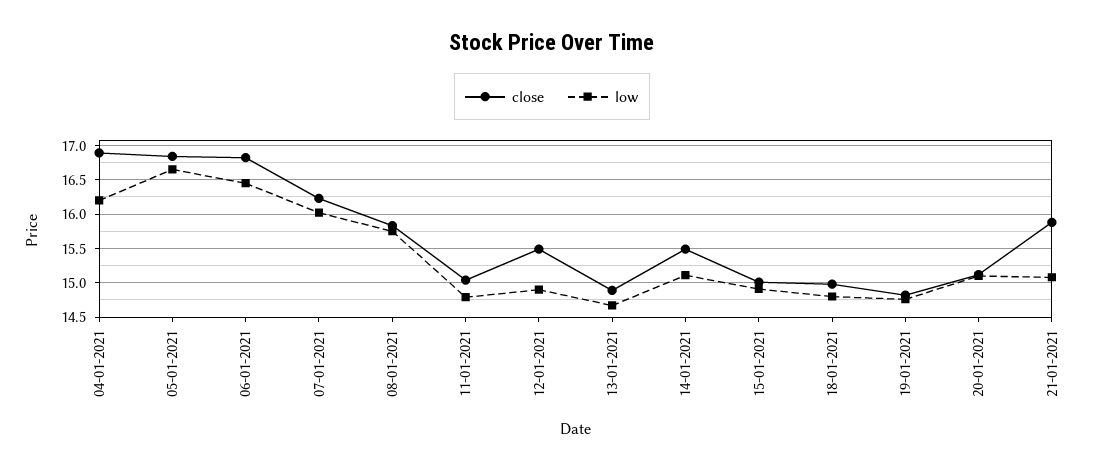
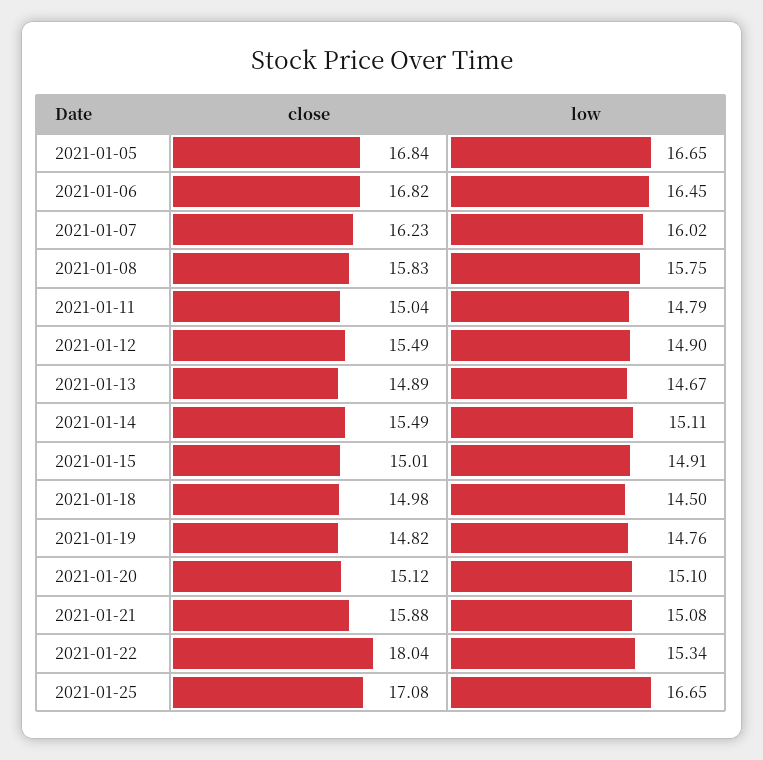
close, 04-01-2021: 16.9 -> none
low, 04-01-2021: 16.2 -> none
low, 18-01-2021: 14.8 -> 14.5
close, 2021-01-22: none -> 18.04
low, 2021-01-22: none -> 15.34
close, 2021-01-25: none -> 17.08
low, 2021-01-25: none -> 16.65

